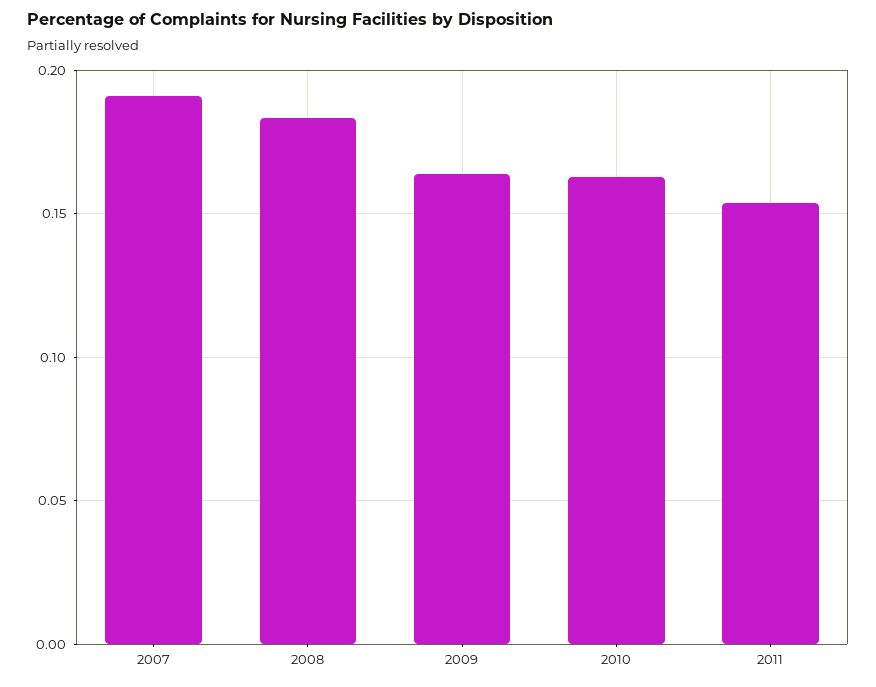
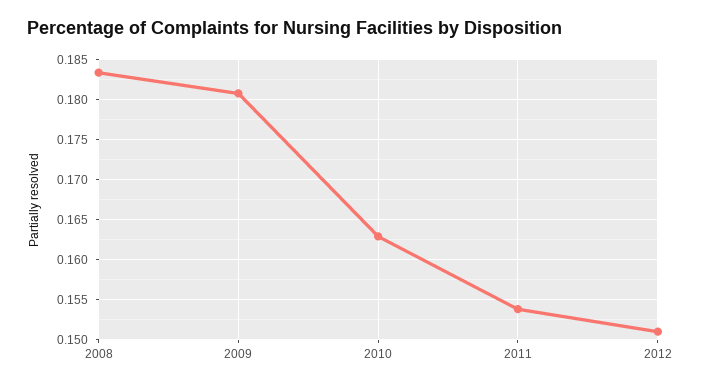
2007: 0.19 -> none
2009: 0.165 -> 0.181
2012: none -> 0.151

